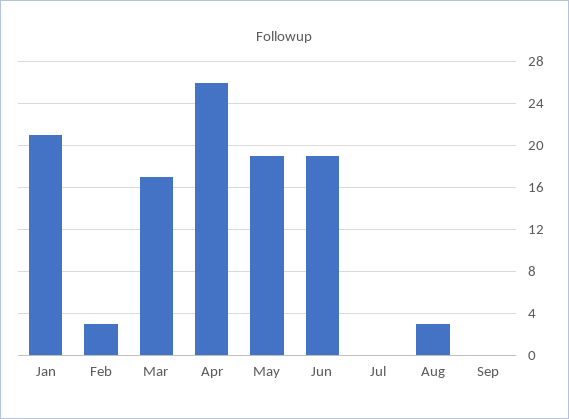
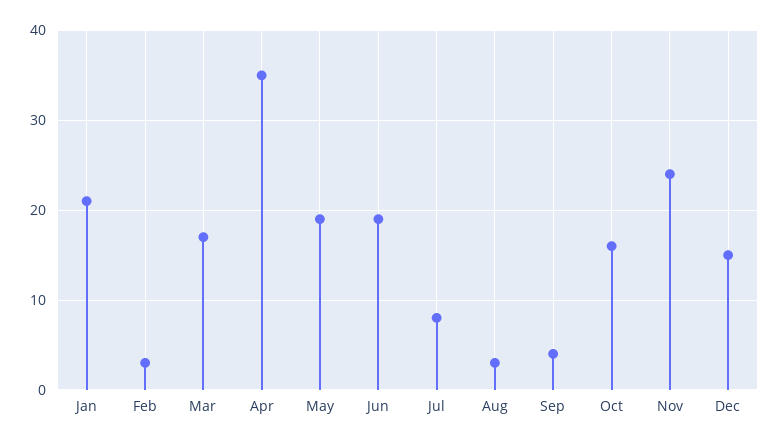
Apr: 26 -> 35
Jul: 0 -> 8
Sep: 0 -> 4
Oct: none -> 16
Nov: none -> 24
Dec: none -> 15

